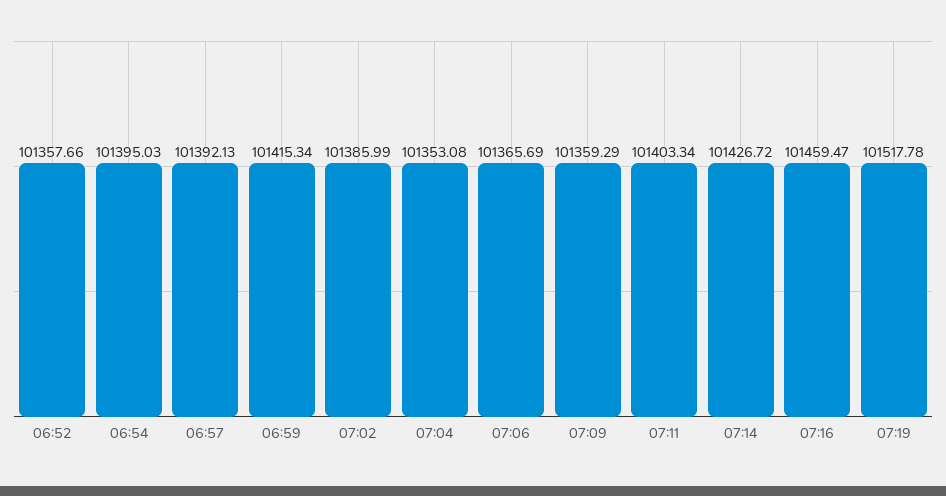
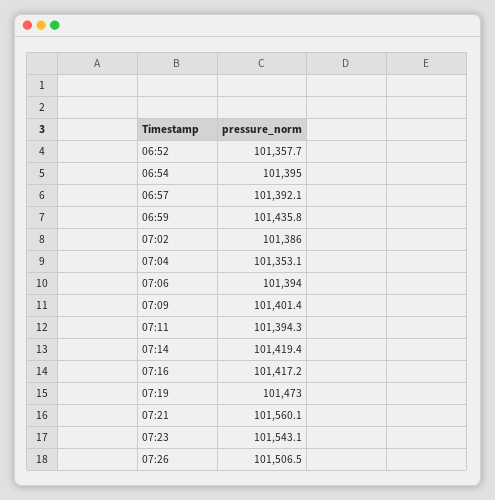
06:59: 101415.34 -> 101435.8
07:06: 101365.69 -> 101394
07:09: 101359.29 -> 101401.4
07:11: 101403.34 -> 101394.3
07:14: 101426.72 -> 101419.4
07:16: 101459.47 -> 101417.2
07:19: 101517.78 -> 101473
07:21: none -> 101560.1
07:23: none -> 101543.1
07:26: none -> 101506.5

